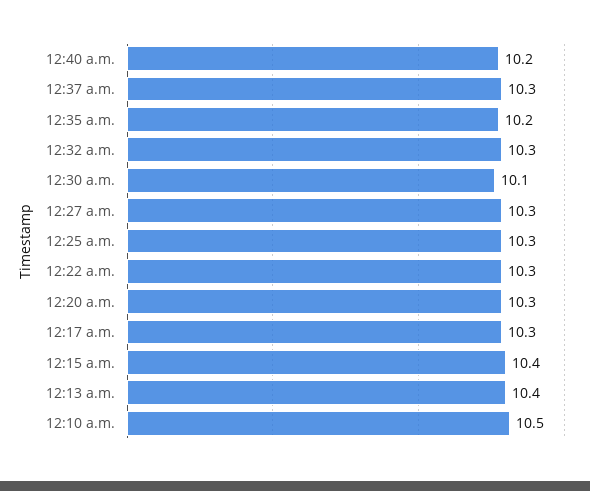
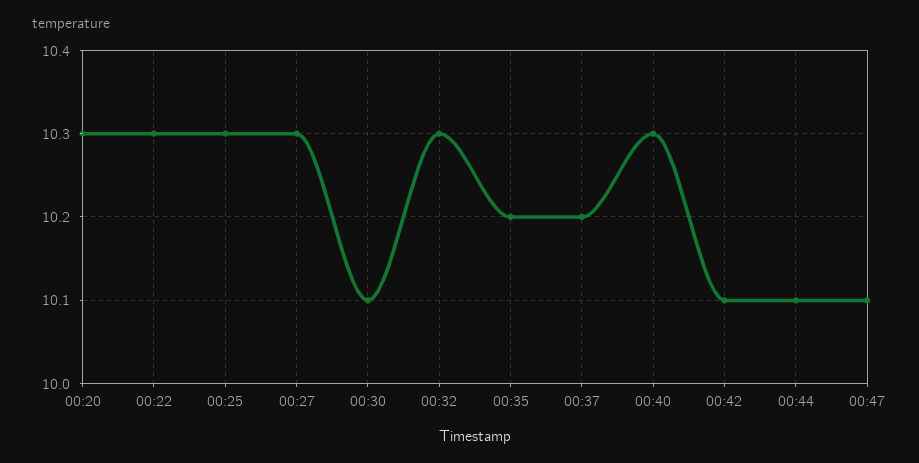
12:40 a.m.: 10.2 -> 10.3
12:37 a.m.: 10.3 -> 10.2
12:17 a.m.: 10.3 -> none
12:15 a.m.: 10.4 -> none
12:13 a.m.: 10.4 -> none
12:10 a.m.: 10.5 -> none
00:42: none -> 10.1
00:44: none -> 10.1
00:47: none -> 10.1

